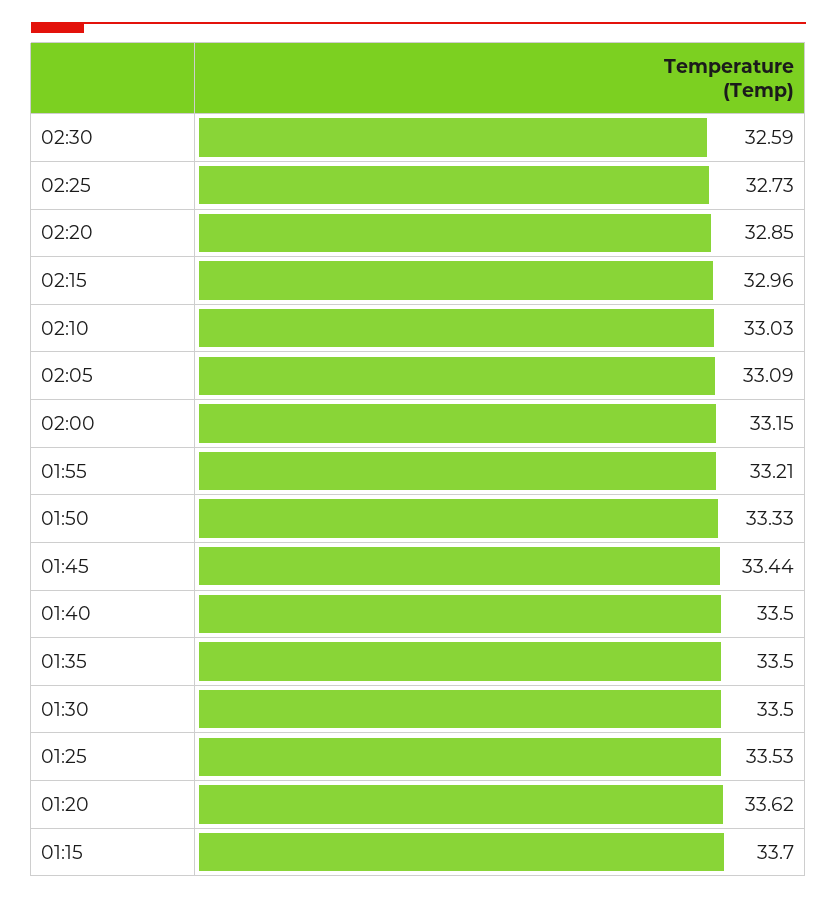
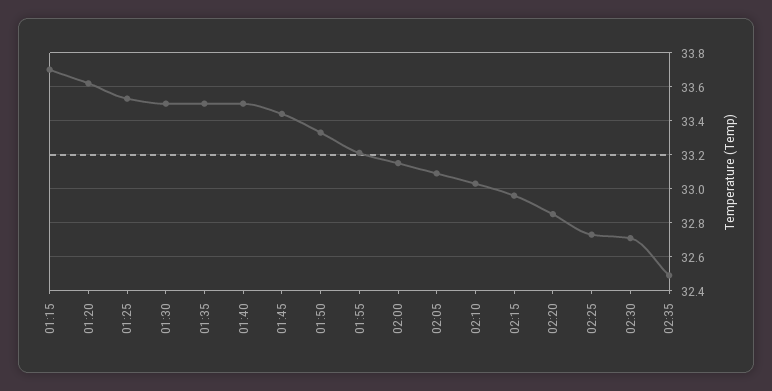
02:30: 32.59 -> 32.7
02:35: none -> 32.5

